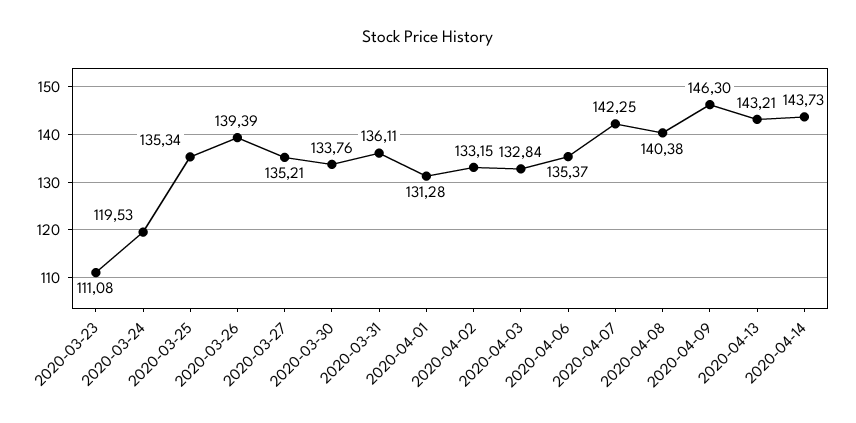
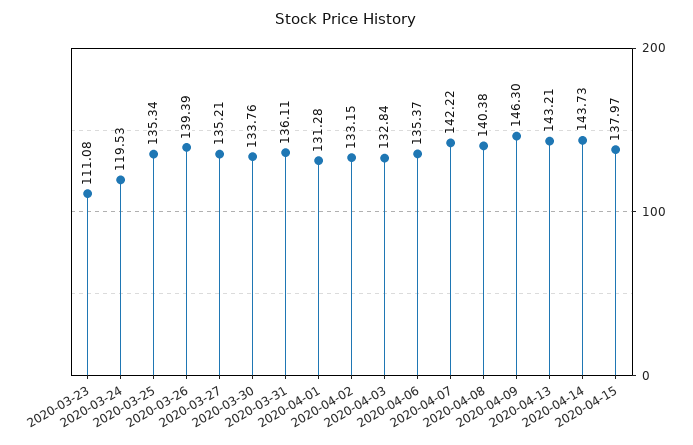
2020-04-07: 142.25 -> 142.22
2020-04-15: none -> 137.97

